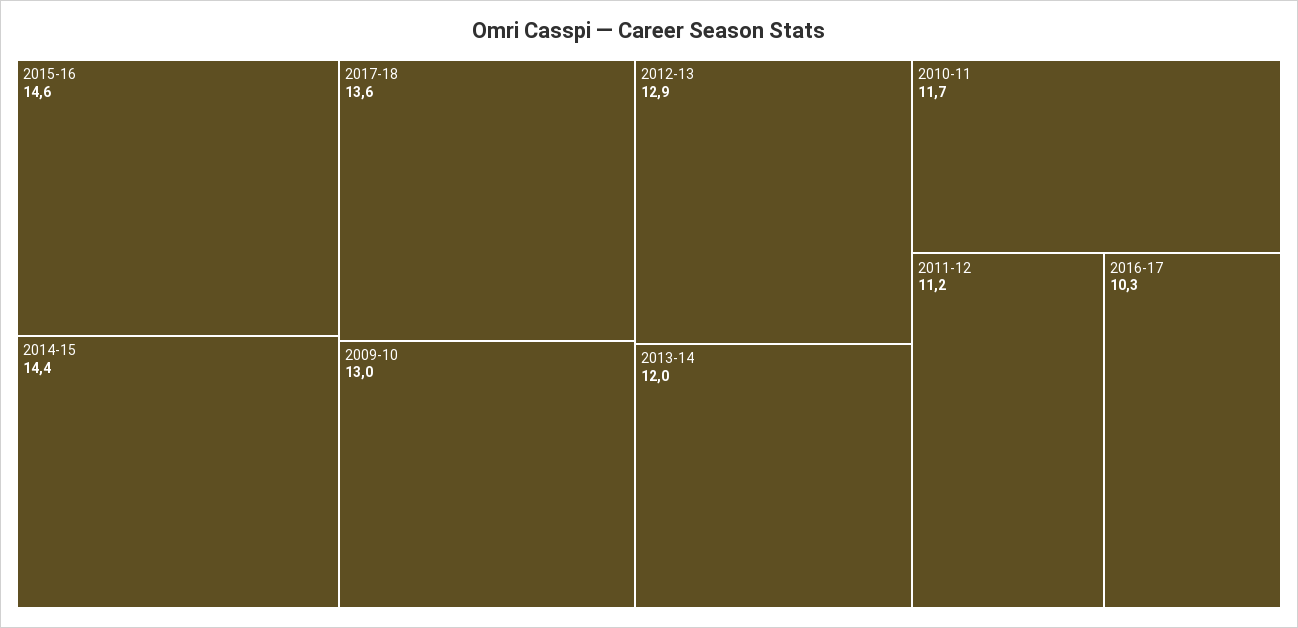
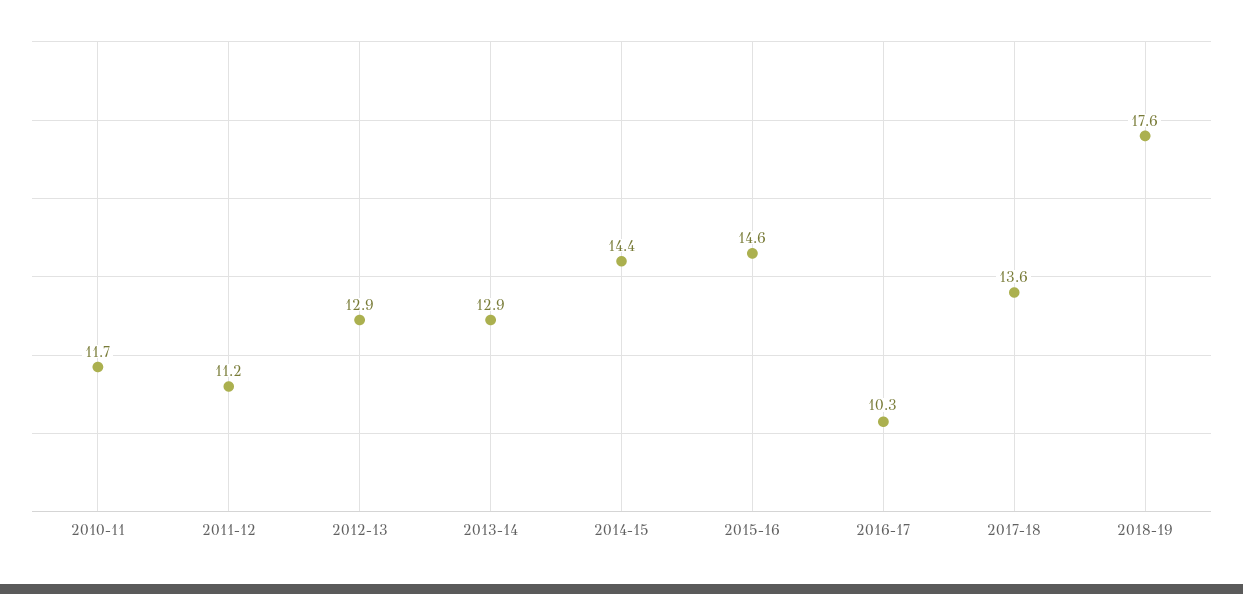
2009-10: 13 -> none
2013-14: 12 -> 12.9
2018-19: none -> 17.6

